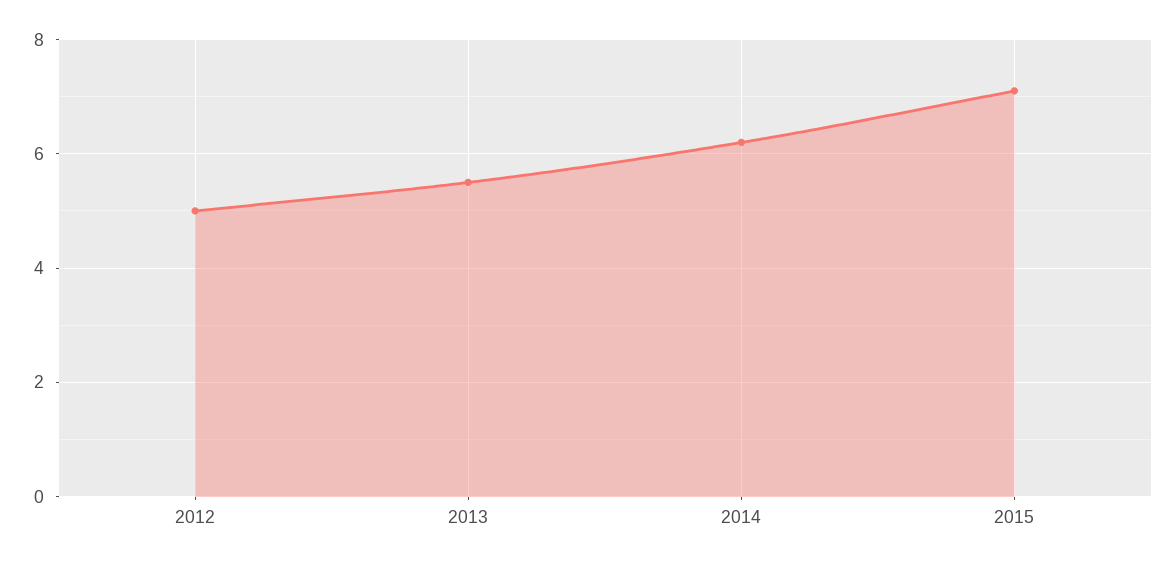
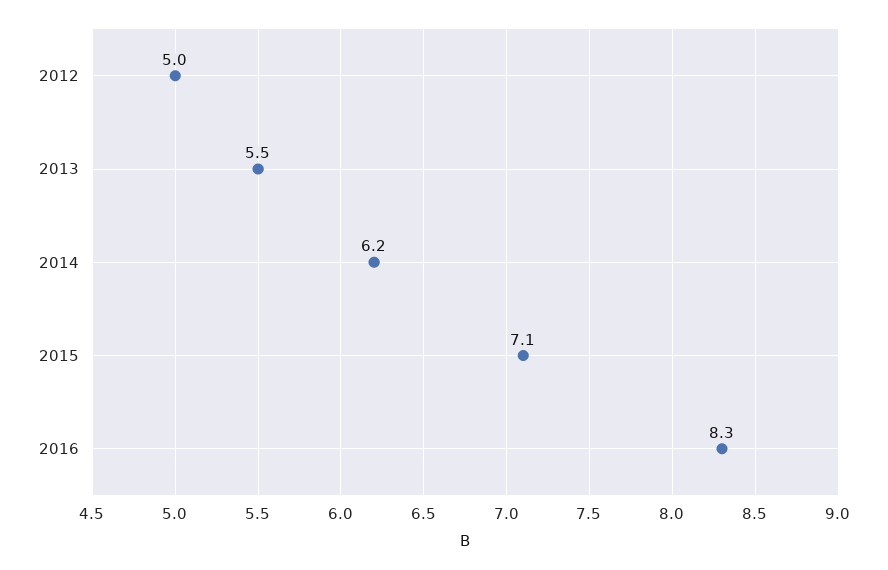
2016: none -> 8.3

